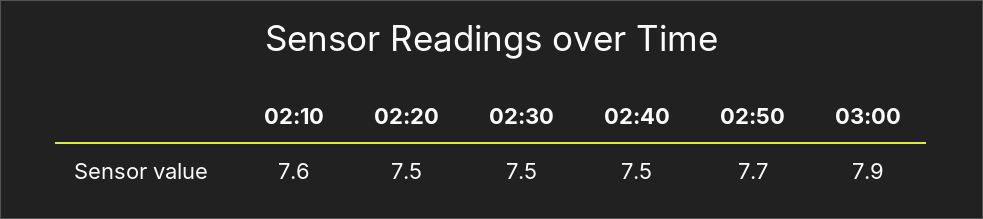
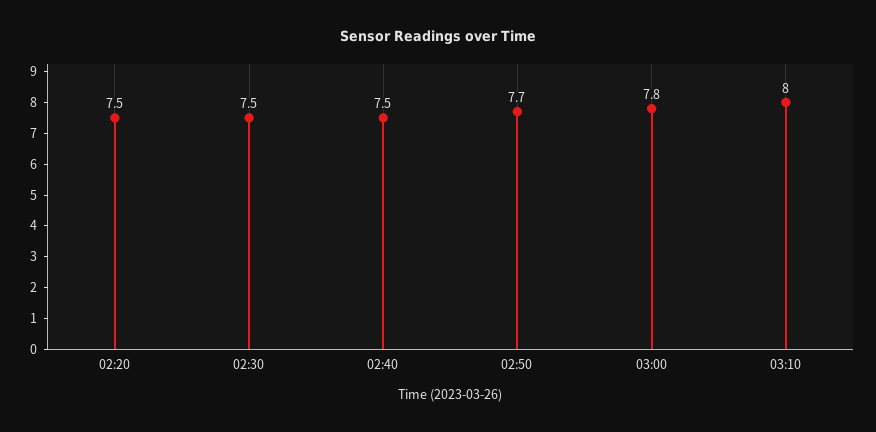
02:10: 7.6 -> none
03:00: 7.9 -> 7.8
03:10: none -> 8

